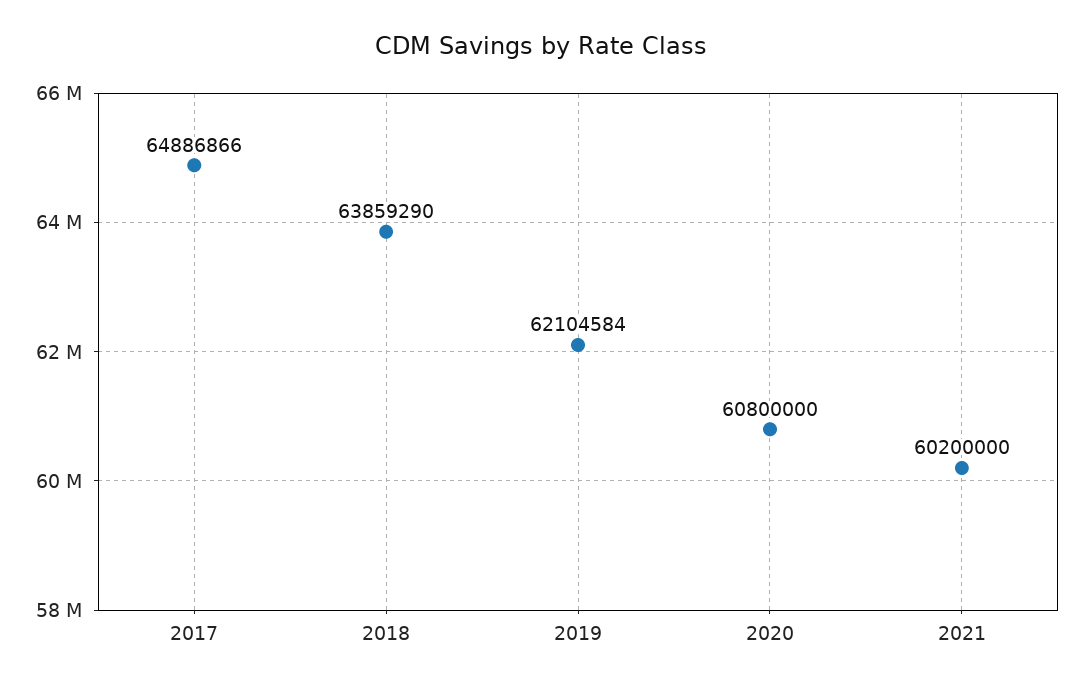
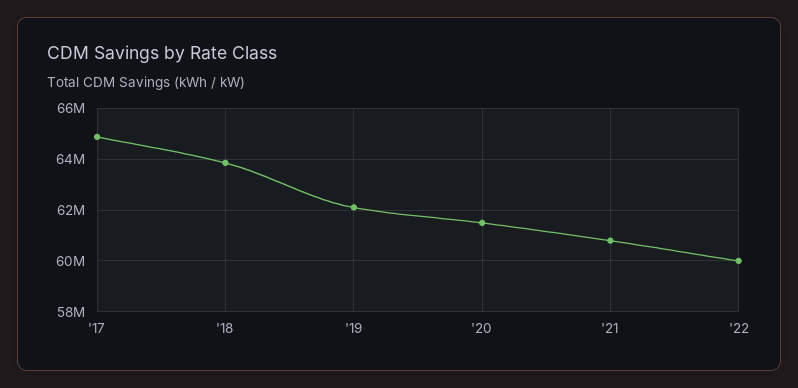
2020: 60800000 -> 61500000
2021: 60200000 -> 60750000
'22: none -> 60000000

